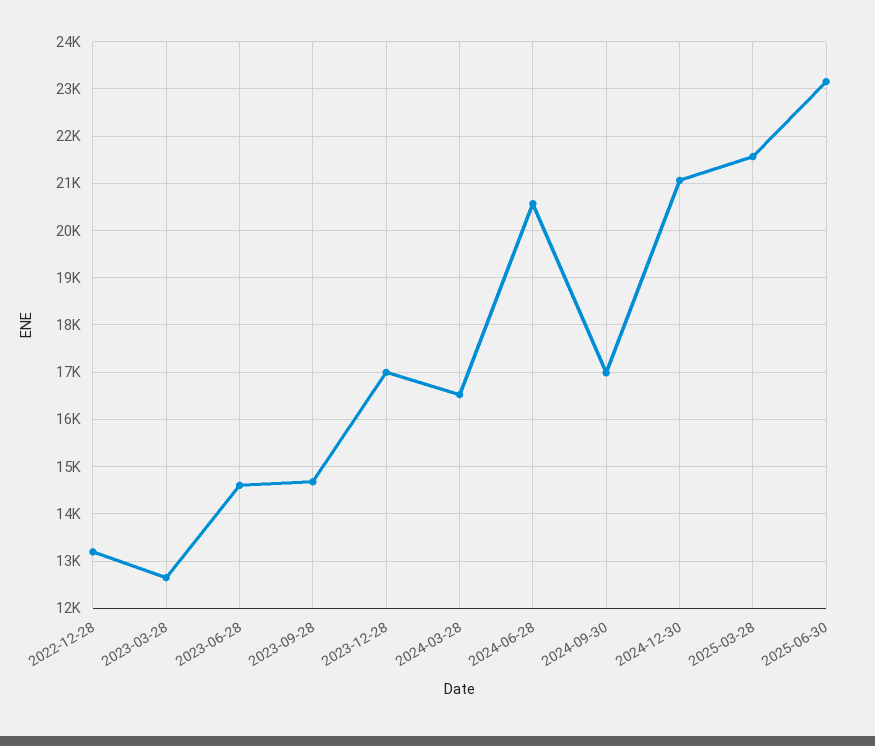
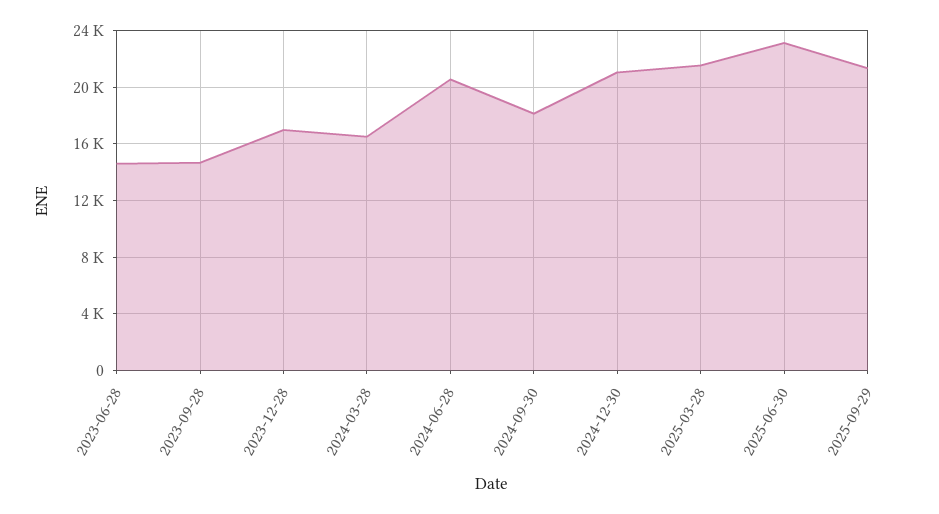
2022-12-28: 13200 -> none
2023-03-28: 12600 -> none
2024-09-30: 17000 -> 18000
2025-09-29: none -> 21500

